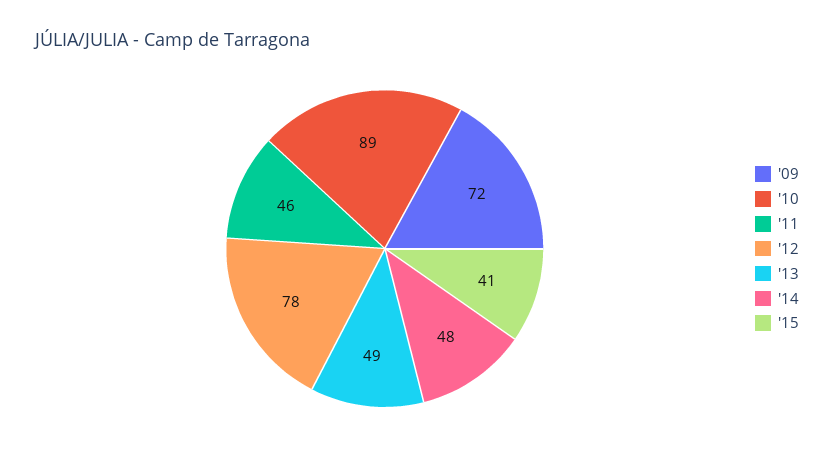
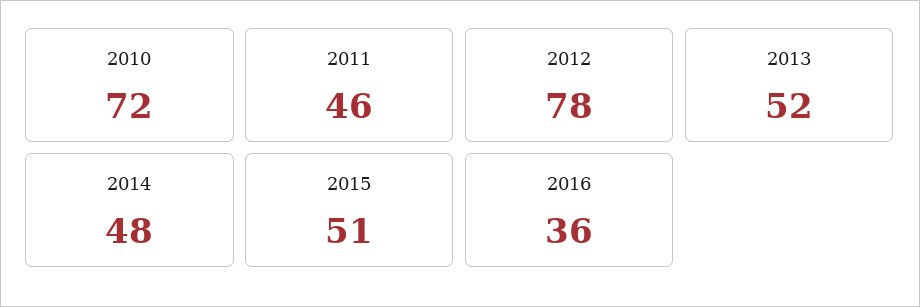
'09: 72 -> none
'10: 89 -> 72
'13: 49 -> 52
'15: 41 -> 51
2016: none -> 36

